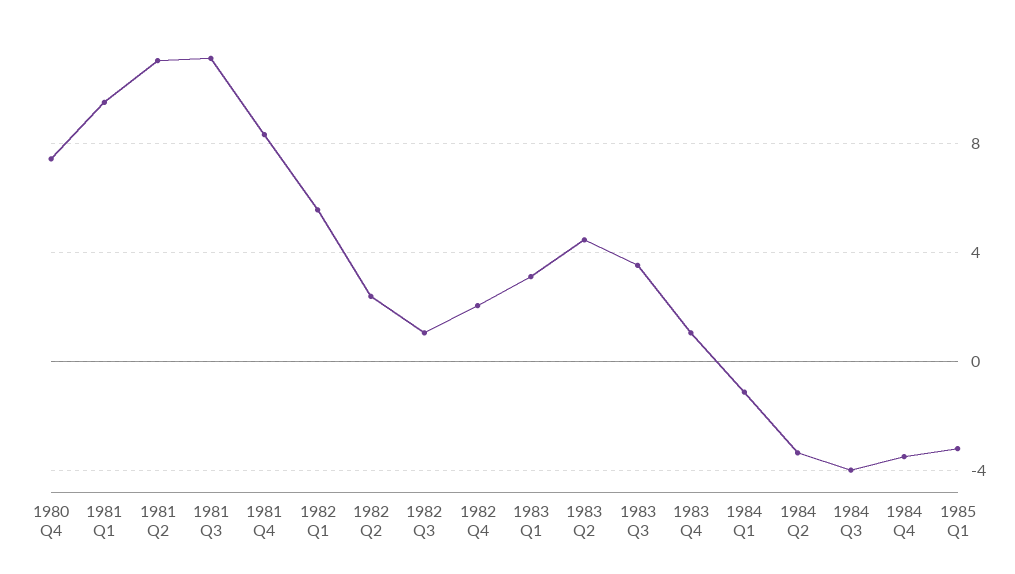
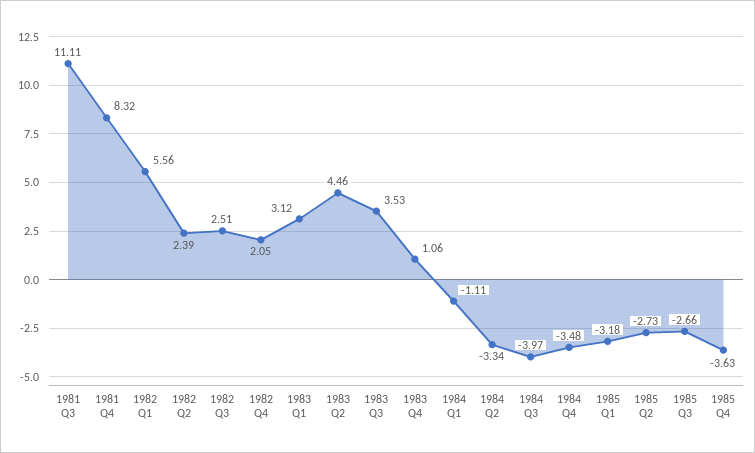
1980 Q4: 7.5 -> none
1981 Q1: 9.5 -> none
1981 Q2: 11 -> none
1982 Q3: 1 -> 2.51
1985 Q2: none -> -2.73
1985 Q3: none -> -2.66
1985 Q4: none -> -3.63

